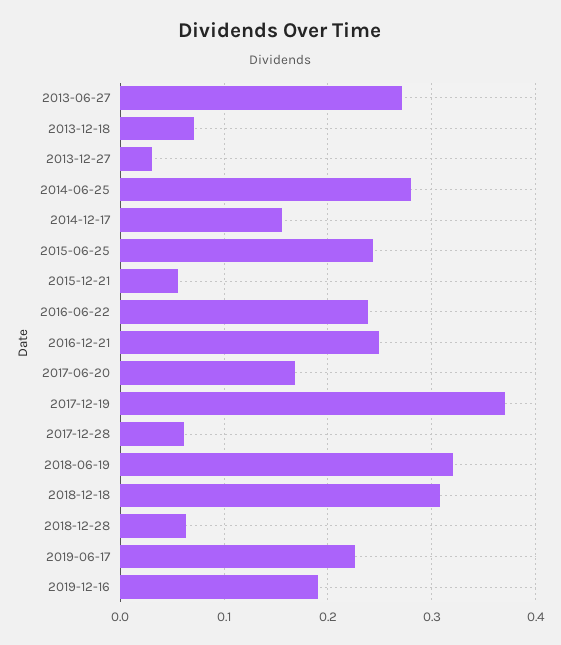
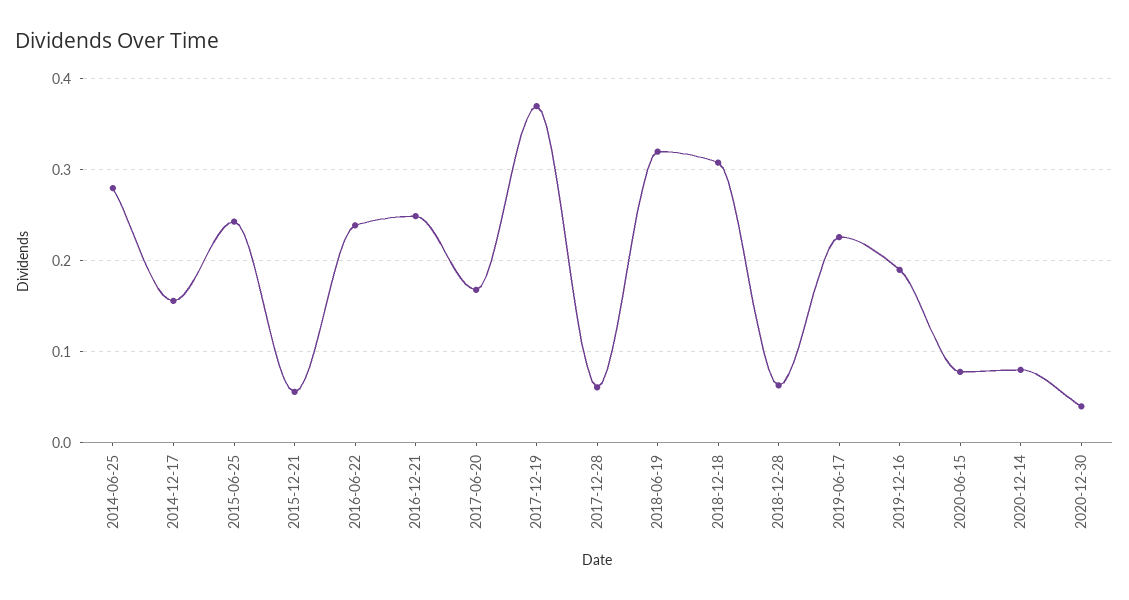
2013-06-27: 0.27 -> none
2013-12-18: 0.07 -> none
2013-12-27: 0.03 -> none
2020-06-15: none -> 0.08
2020-12-14: none -> 0.08
2020-12-30: none -> 0.04

